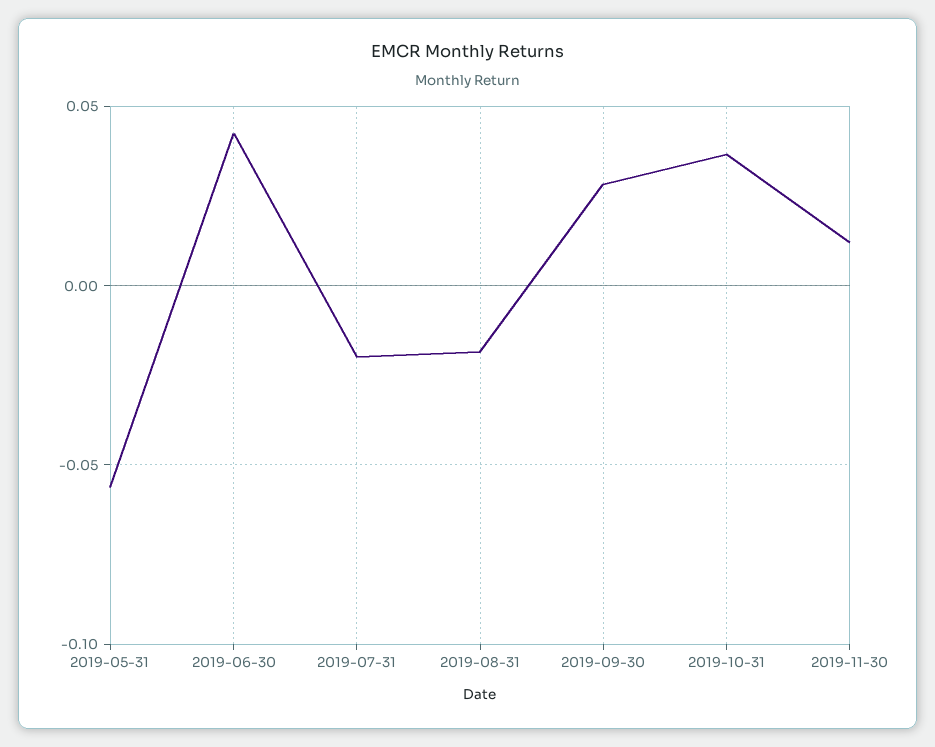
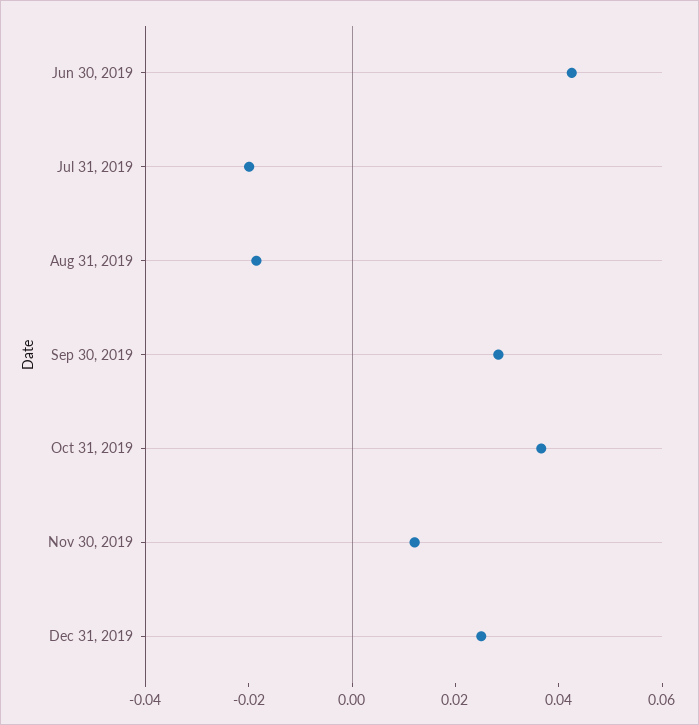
2019-05-31: -0.055 -> none
Dec 31, 2019: none -> 0.025

